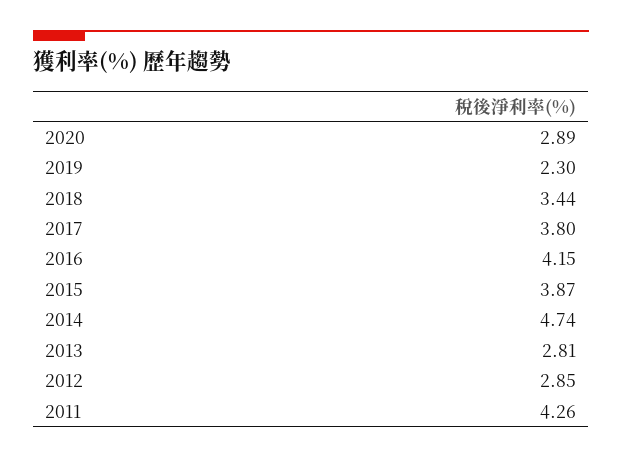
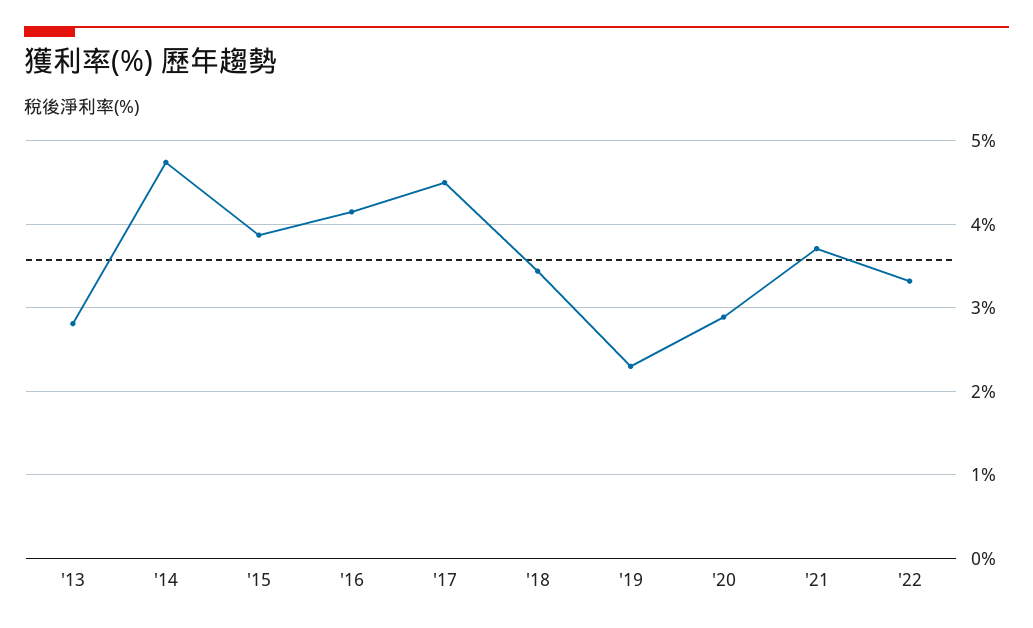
2017: 3.8 -> 4.5
2012: 2.85 -> none
2011: 4.26 -> none
'21: none -> 3.7
'22: none -> 3.3

